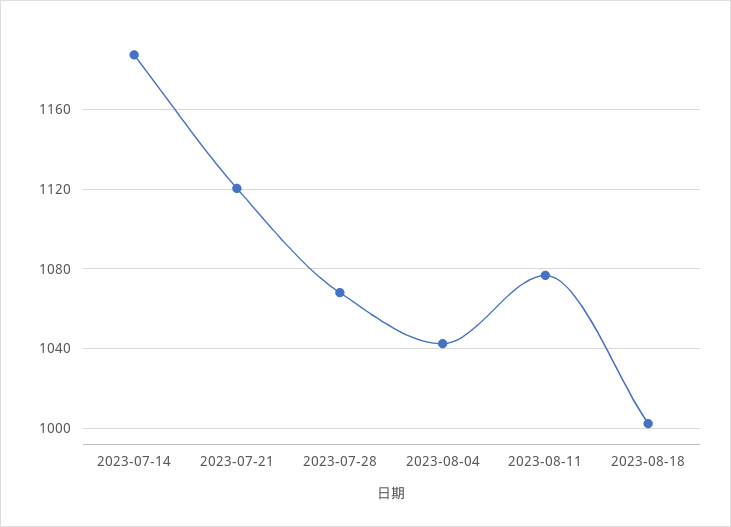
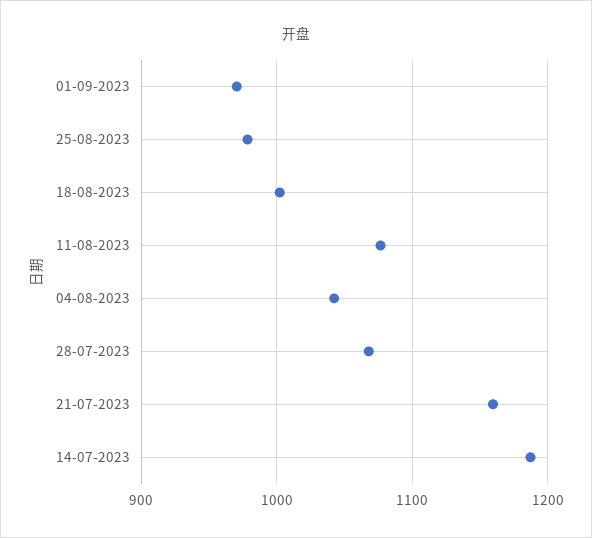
2023-07-21: 1120 -> 1160
01-09-2023: none -> 970
25-08-2023: none -> 980

